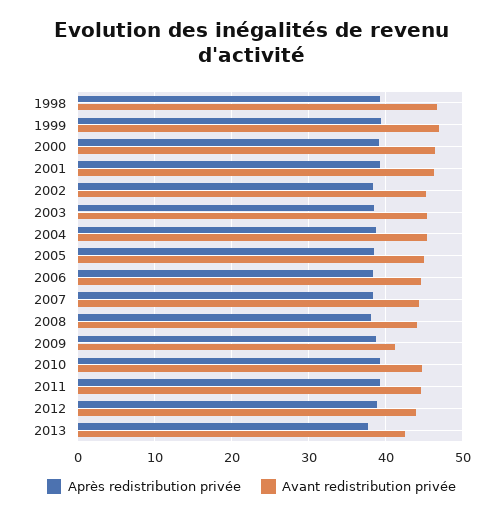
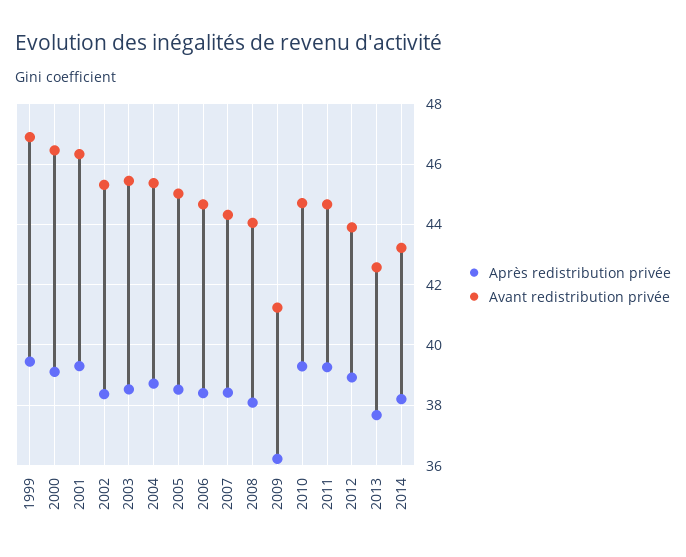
Après redistribution privée, 1998: 39 -> none
Avant redistribution privée, 1998: 47 -> none
Après redistribution privée, 2009: 39 -> 36.2
Après redistribution privée, 2014: none -> 38.2
Avant redistribution privée, 2014: none -> 43.2

